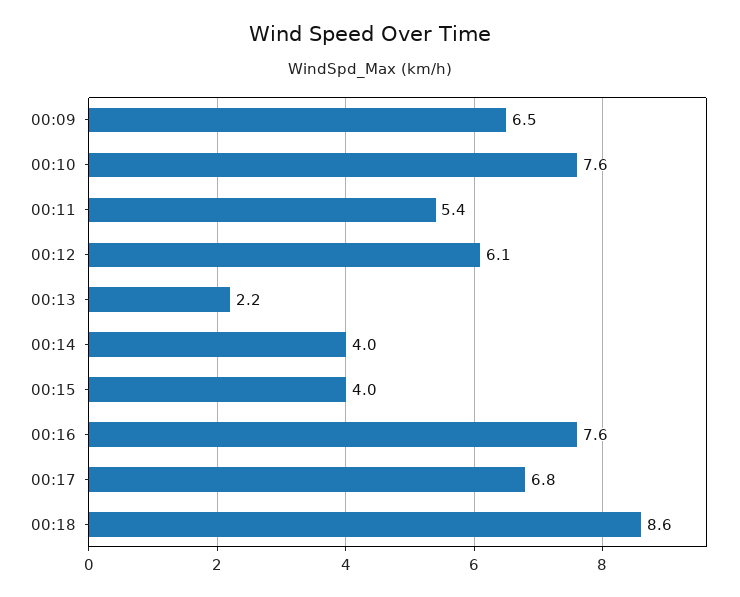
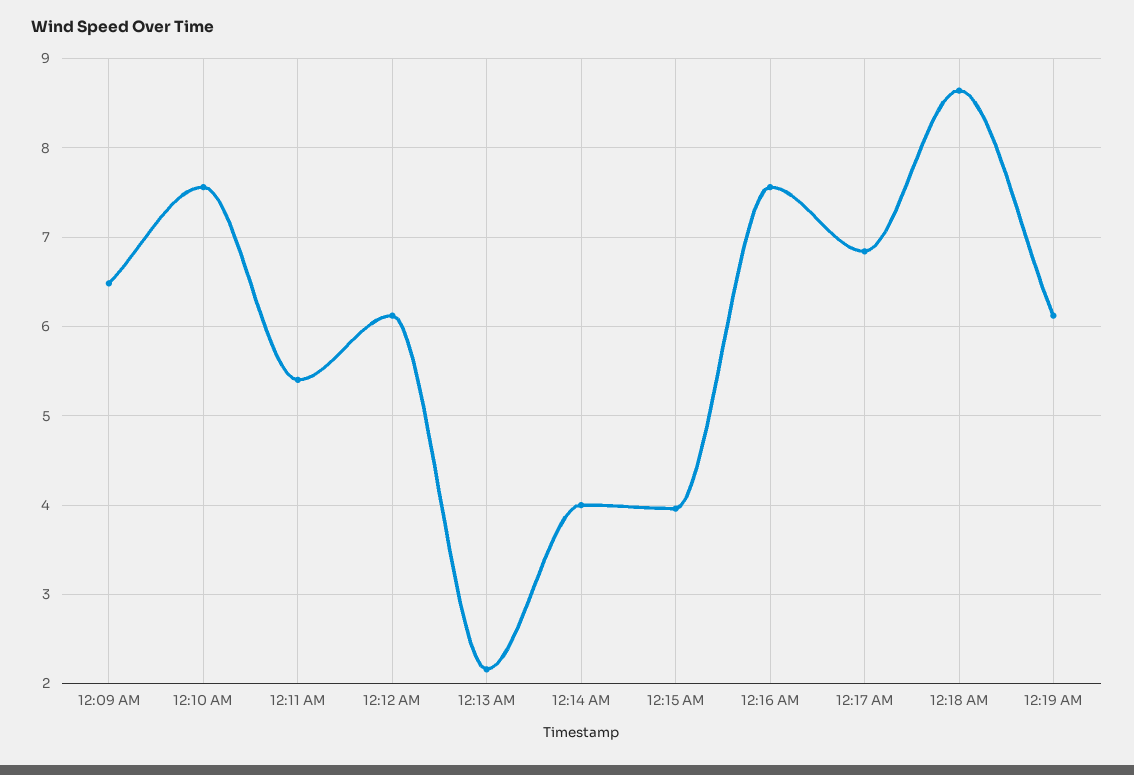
12:19 AM: none -> 6.1

